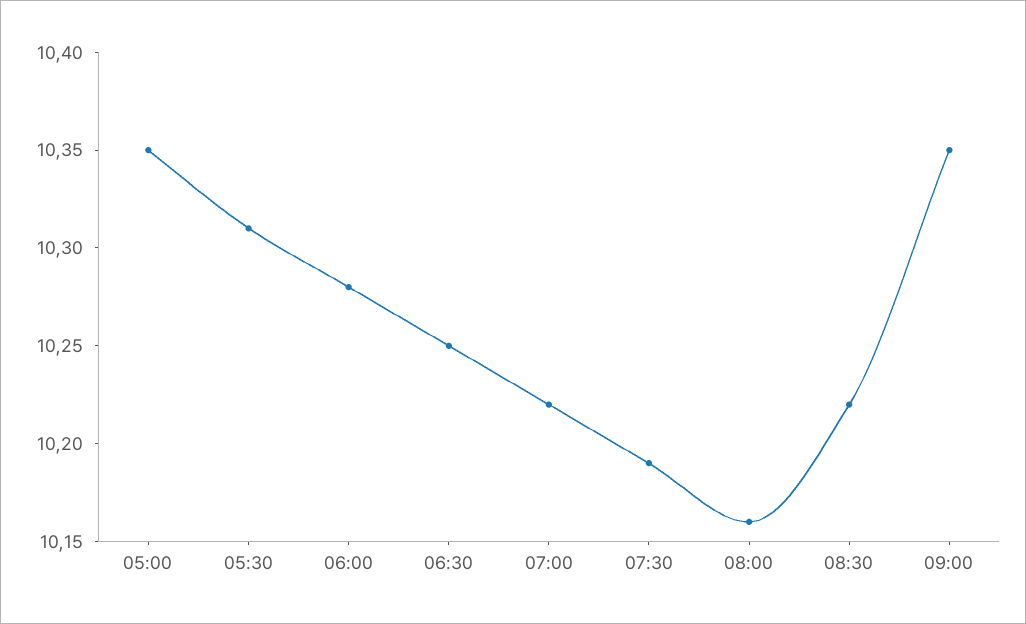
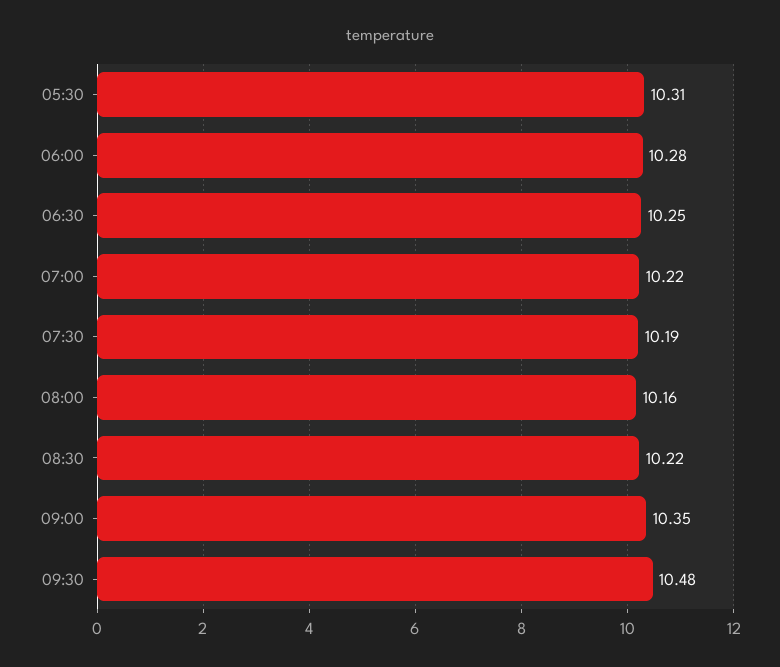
05:00: 10.35 -> none
09:30: none -> 10.48

